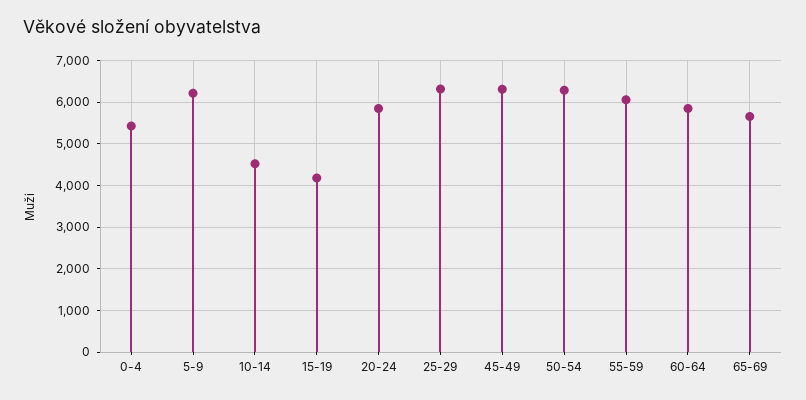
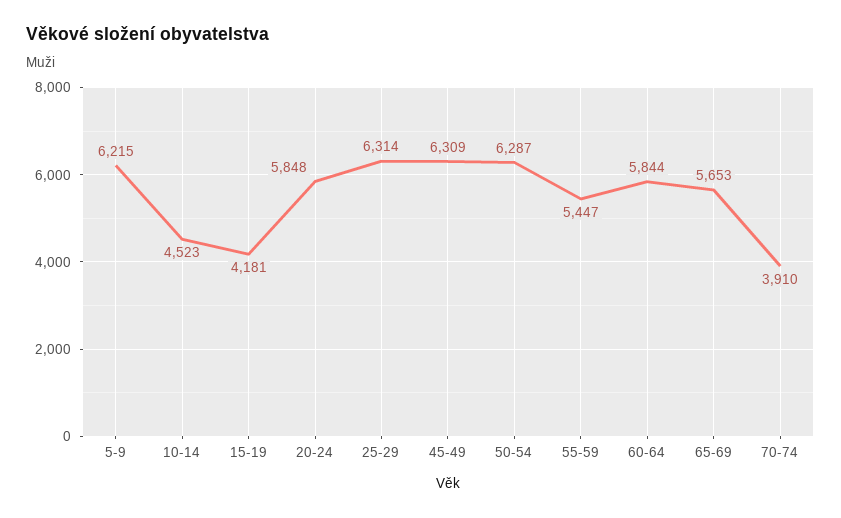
0-4: 5400 -> none
55-59: 6000 -> 5447
70-74: none -> 3910

